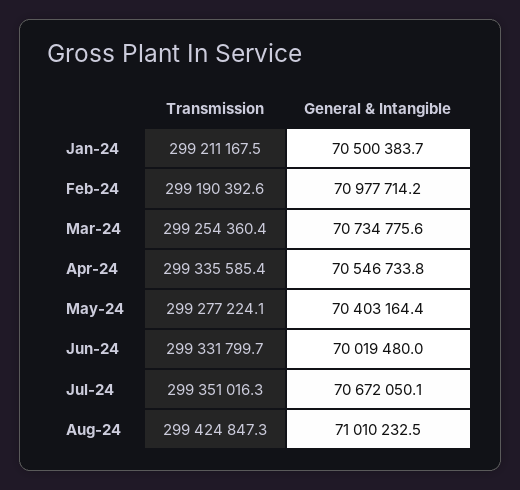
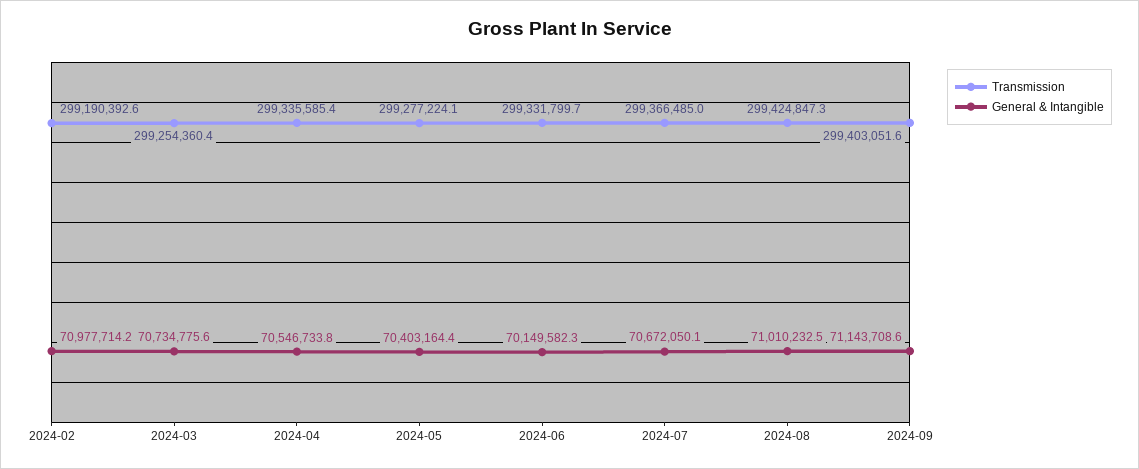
Transmission, Jan-24: 299211167.5 -> none
General & Intangible, Jan-24: 70500383.7 -> none
General & Intangible, Jun-24: 70019480 -> 70149582.3
Transmission, Jul-24: 299351016.3 -> 299366485
Transmission, 2024-09: none -> 299403051.6
General & Intangible, 2024-09: none -> 71143708.6

